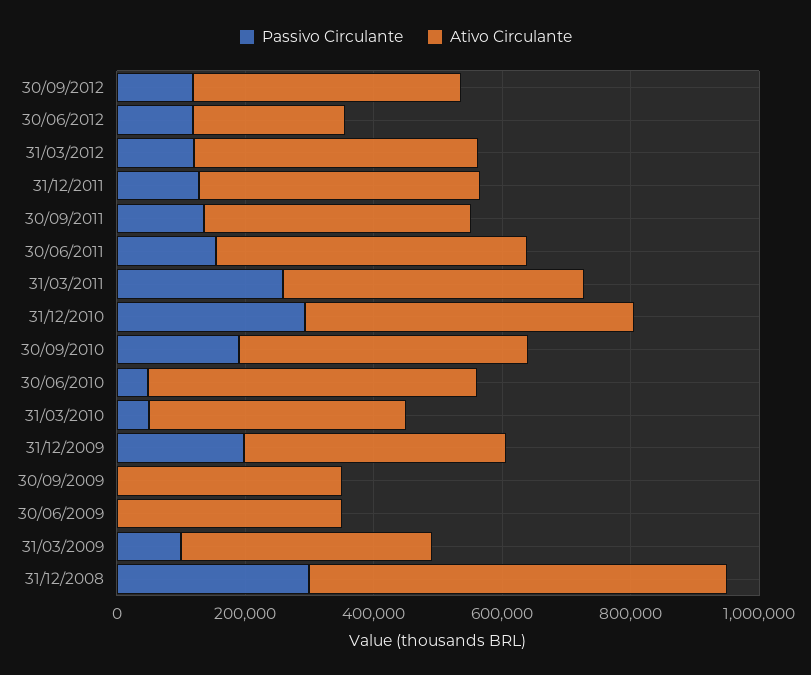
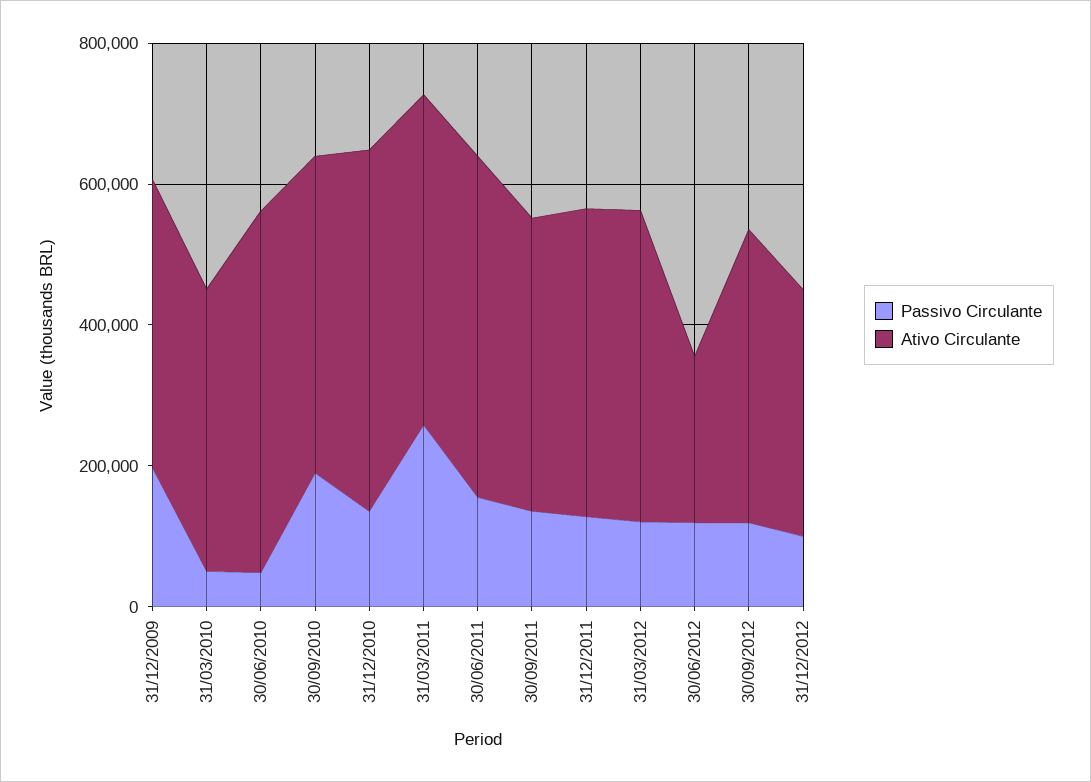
Passivo Circulante, 31/12/2010: 300000 -> 150000
Passivo Circulante, 30/09/2009: 0 -> none
Ativo Circulante, 30/09/2009: 350000 -> none
Passivo Circulante, 30/06/2009: 0 -> none
Ativo Circulante, 30/06/2009: 350000 -> none
Passivo Circulante, 31/03/2009: 100000 -> none
Ativo Circulante, 31/03/2009: 400000 -> none
Passivo Circulante, 31/12/2008: 300000 -> none
Ativo Circulante, 31/12/2008: 650000 -> none
Passivo Circulante, 31/12/2012: none -> 100000
Ativo Circulante, 31/12/2012: none -> 350000

